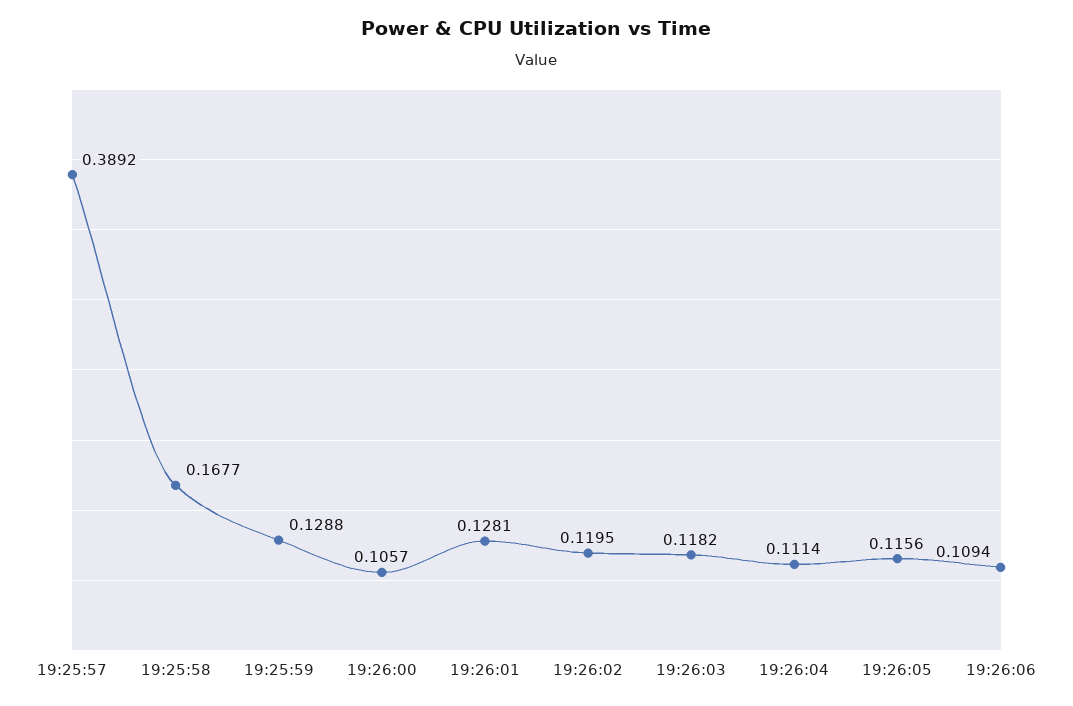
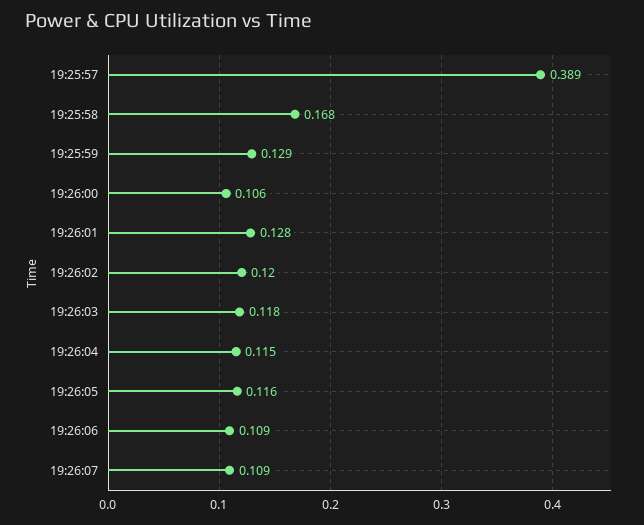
19:26:04: 0.1114 -> 0.115
19:26:07: none -> 0.109

